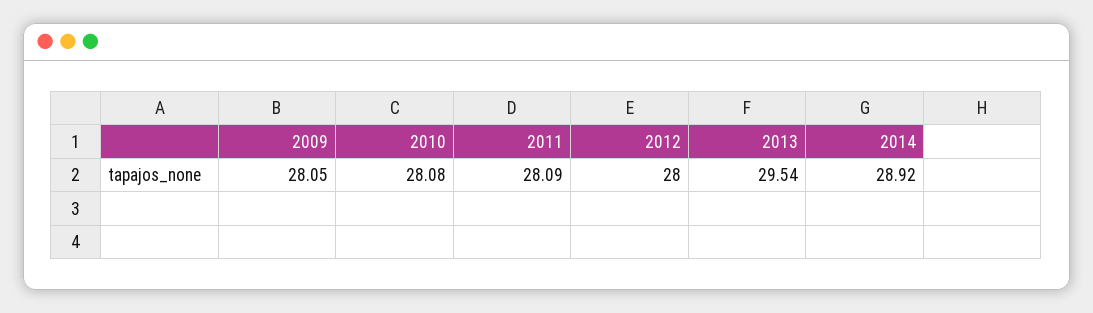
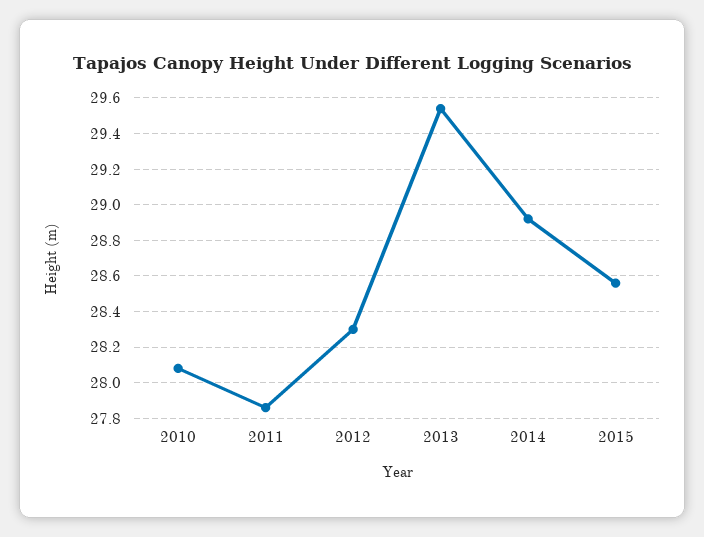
2009: 28.05 -> none
2011: 28.09 -> 27.85
2012: 28 -> 28.3
2015: none -> 28.55

